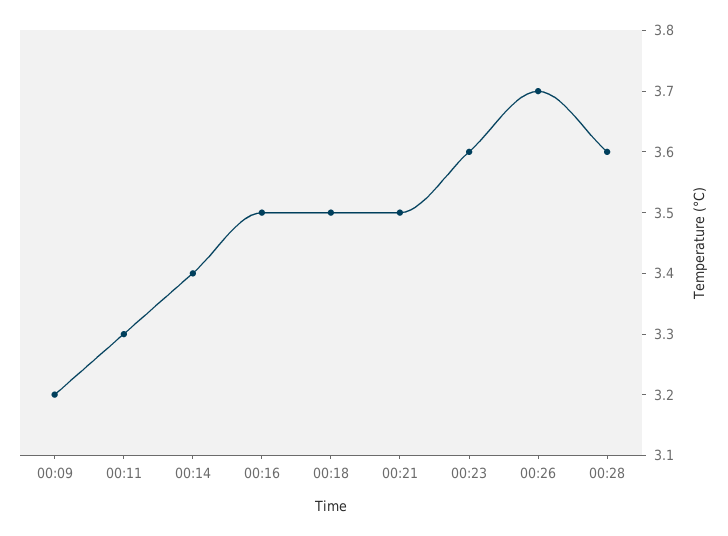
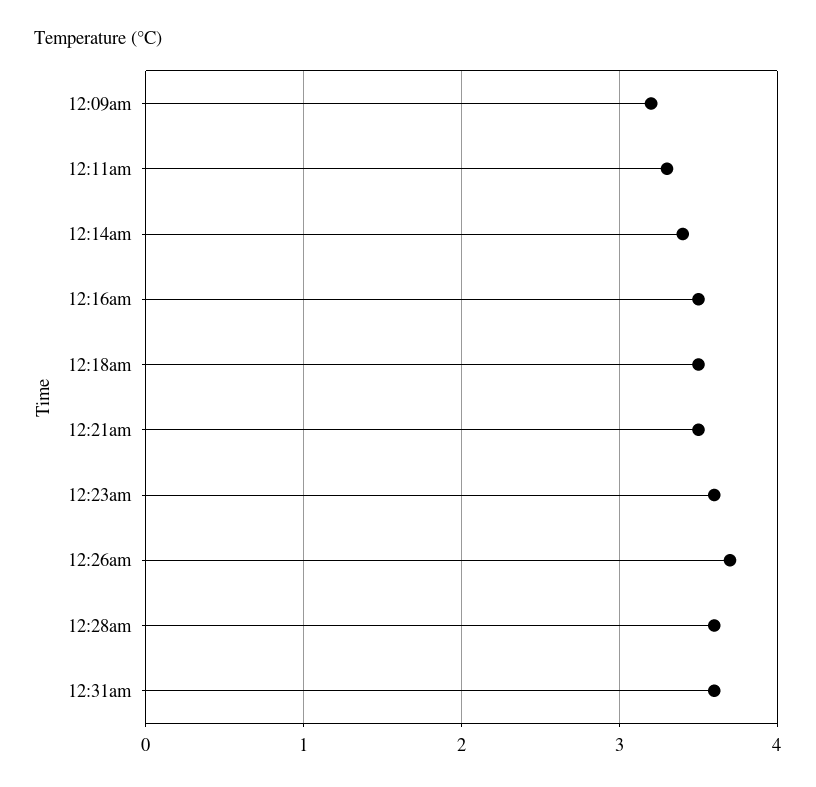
12:31am: none -> 3.6

